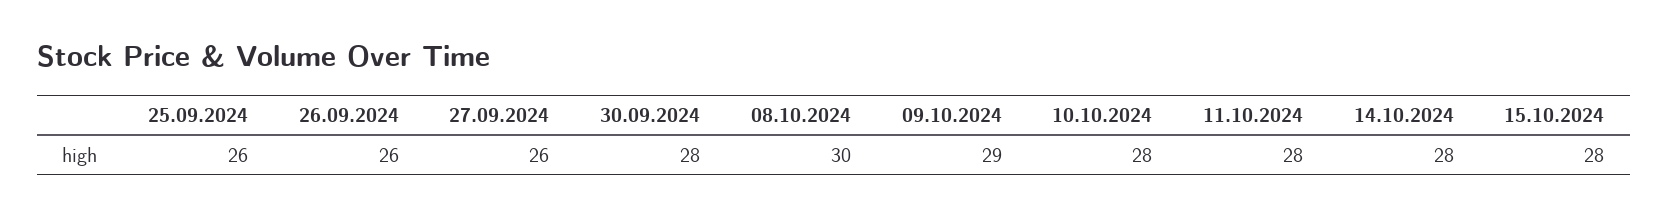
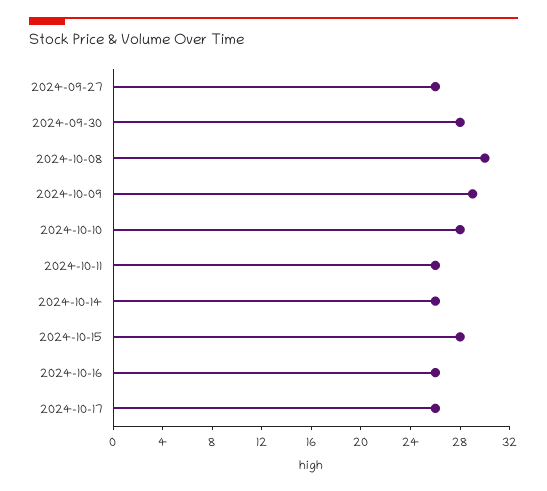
25.09.2024: 26 -> none
26.09.2024: 26 -> none
11.10.2024: 28 -> 26
14.10.2024: 28 -> 26
2024-10-16: none -> 26
2024-10-17: none -> 26

